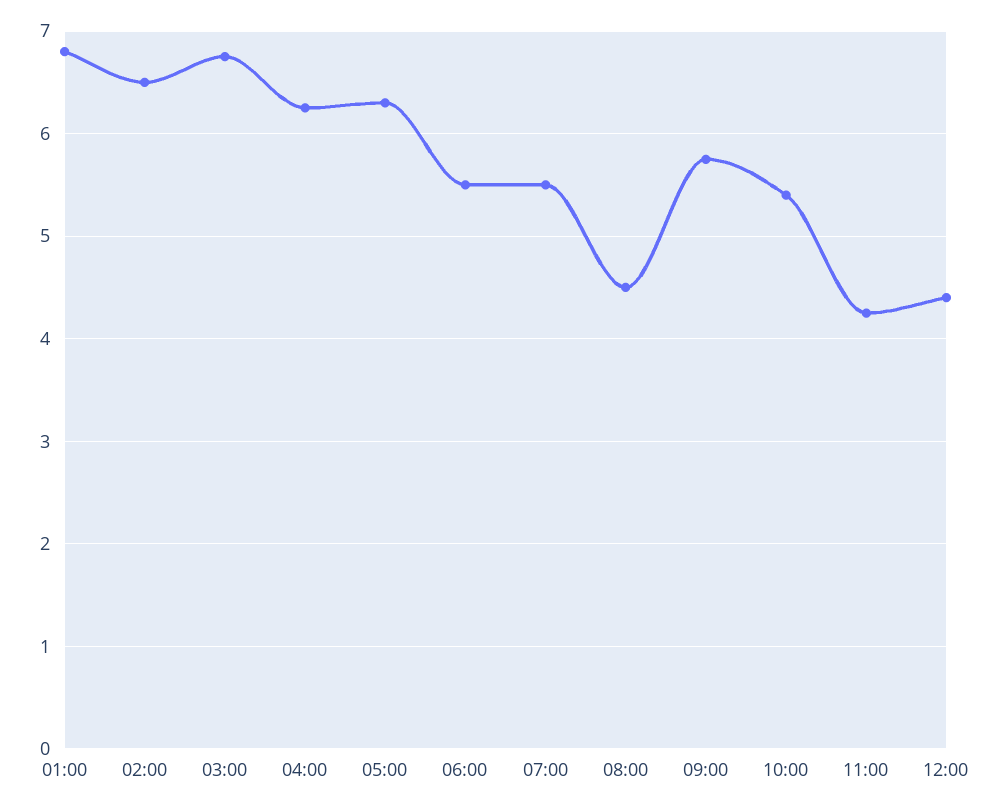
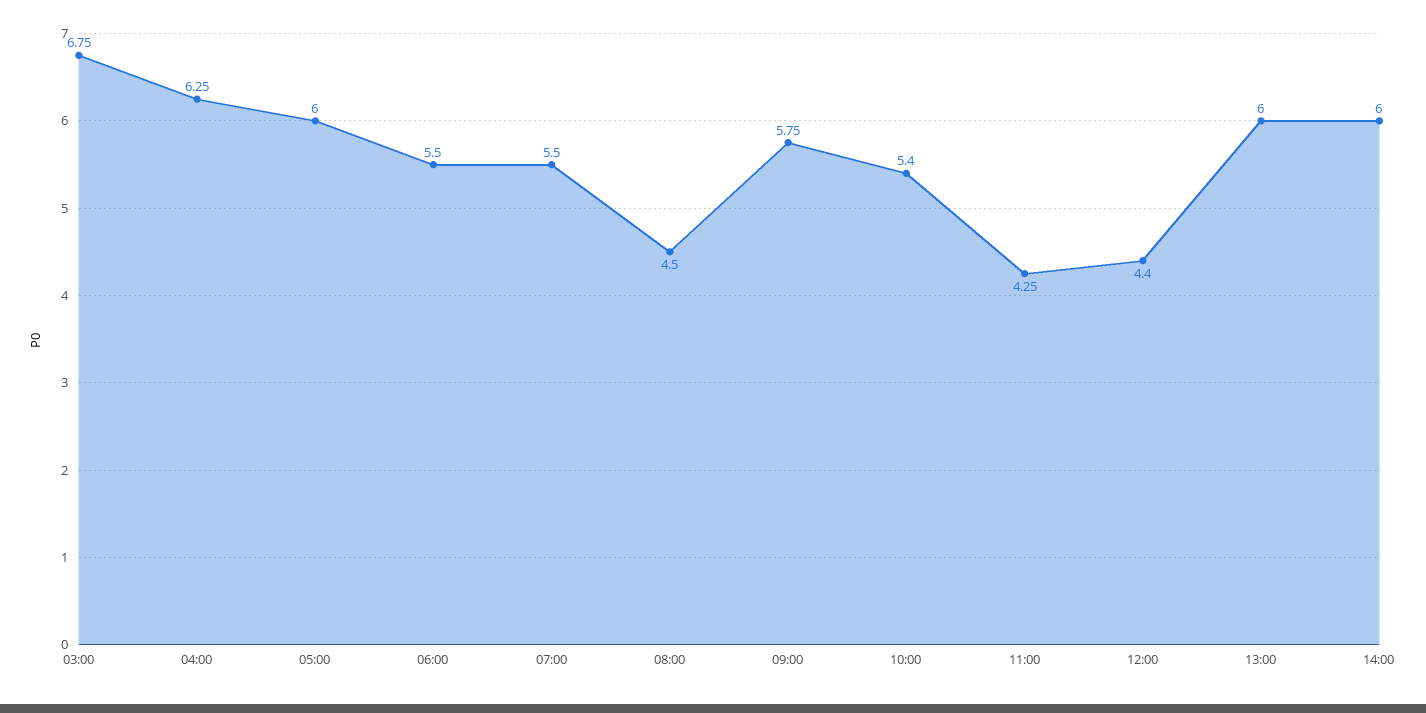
01:00: 6.8 -> none
02:00: 6.5 -> none
05:00: 6.3 -> 6
13:00: none -> 6
14:00: none -> 6

